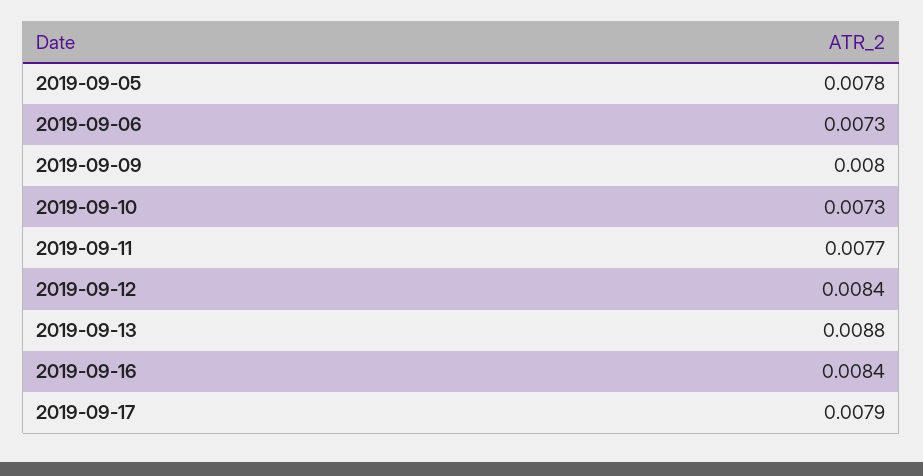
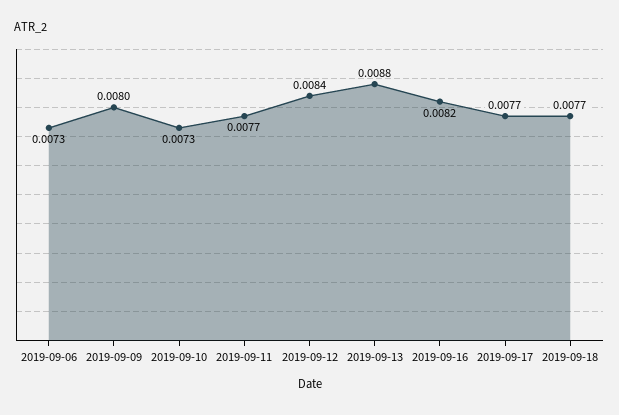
2019-09-05: 0.0078 -> none
2019-09-16: 0.0084 -> 0.0082
2019-09-17: 0.0079 -> 0.0077
2019-09-18: none -> 0.0077

